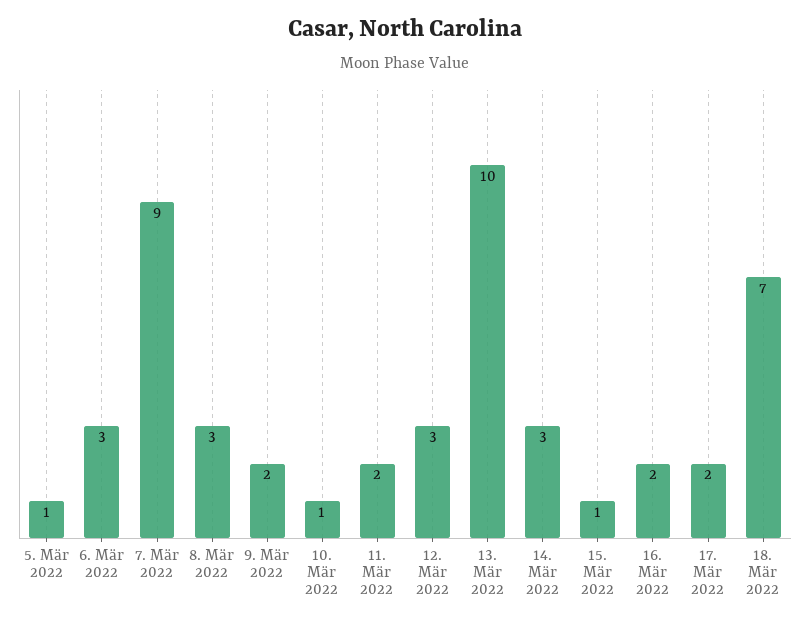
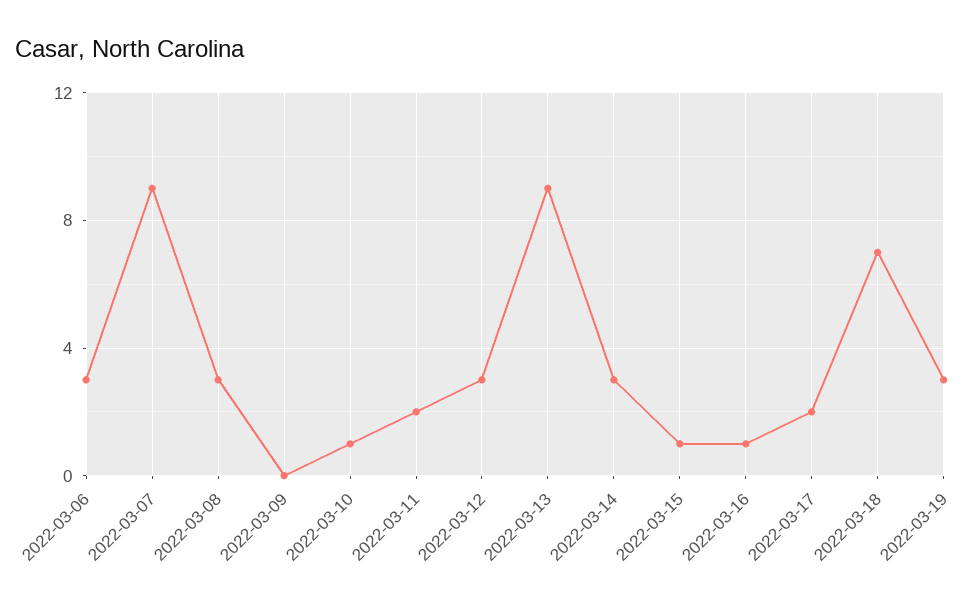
5. Mär 2022: 1 -> none
9. Mär 2022: 2 -> 0
13. Mär 2022: 10 -> 9
16. Mär 2022: 2 -> 1
2022-03-19: none -> 3

